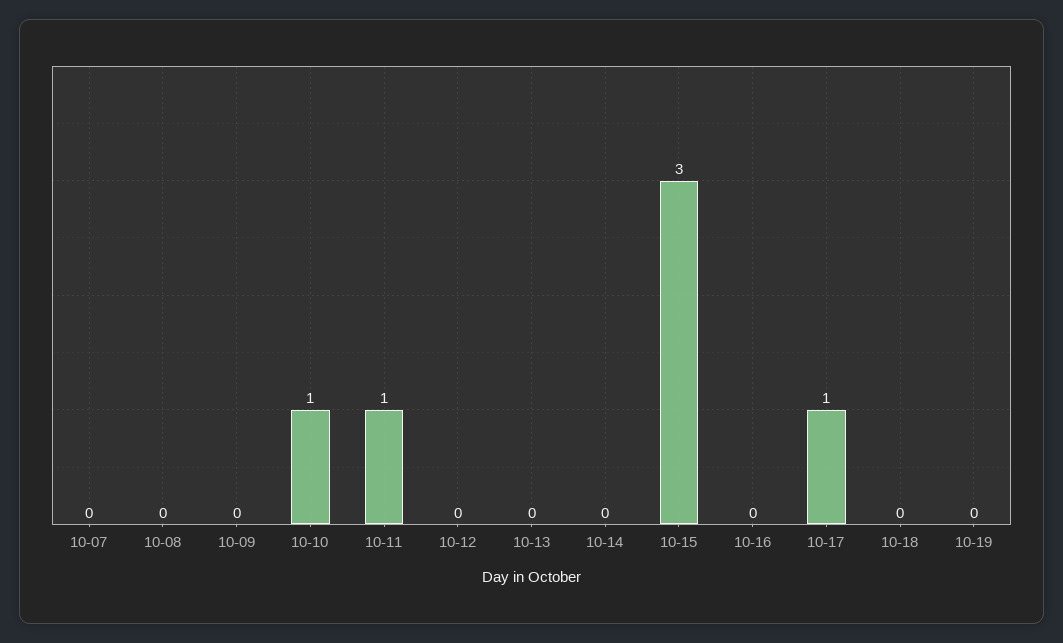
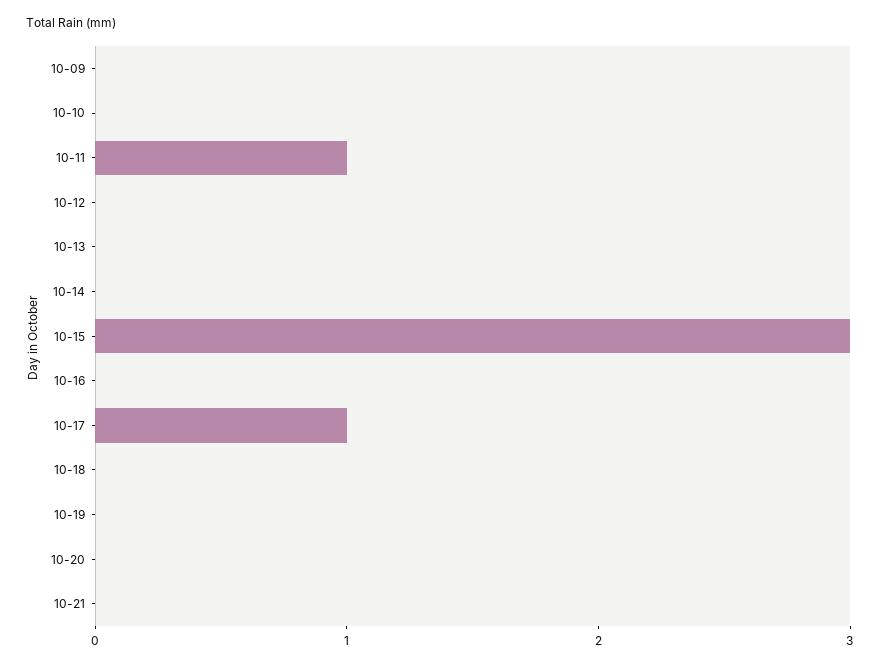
10-07: 0 -> none
10-08: 0 -> none
10-10: 1 -> 0
10-20: none -> 0
10-21: none -> 0

